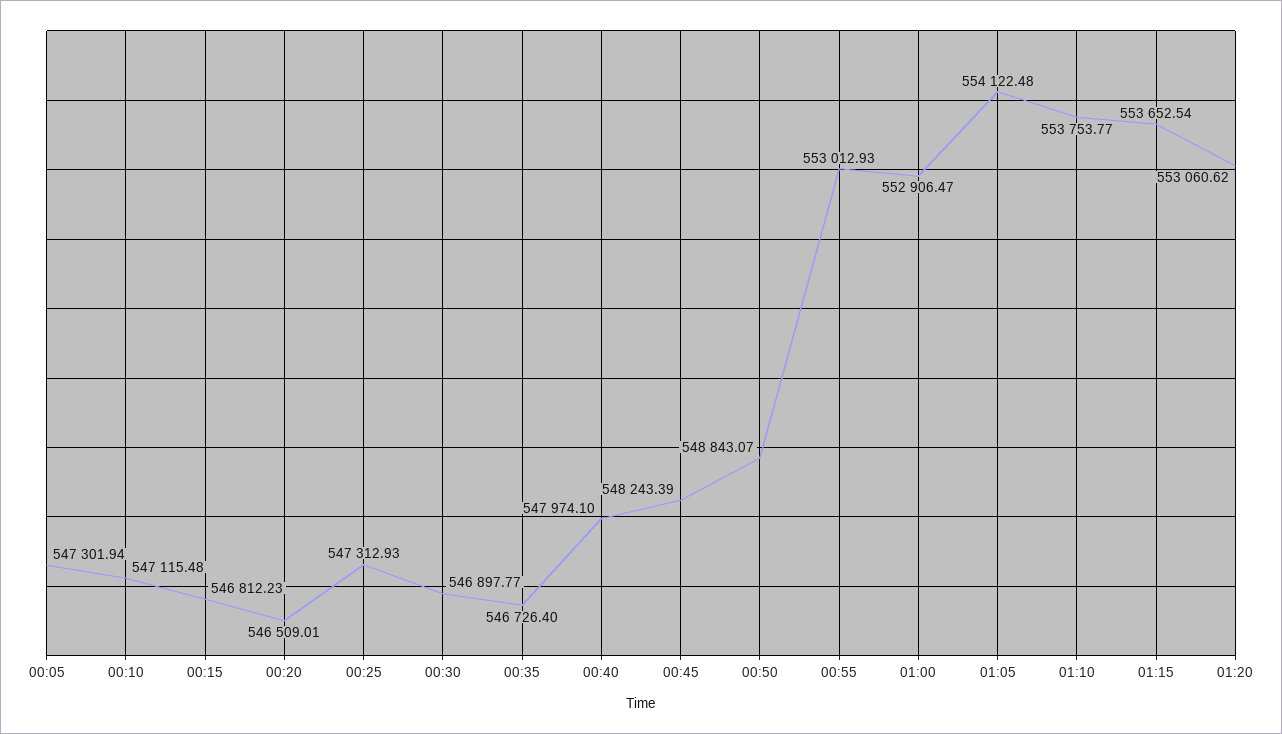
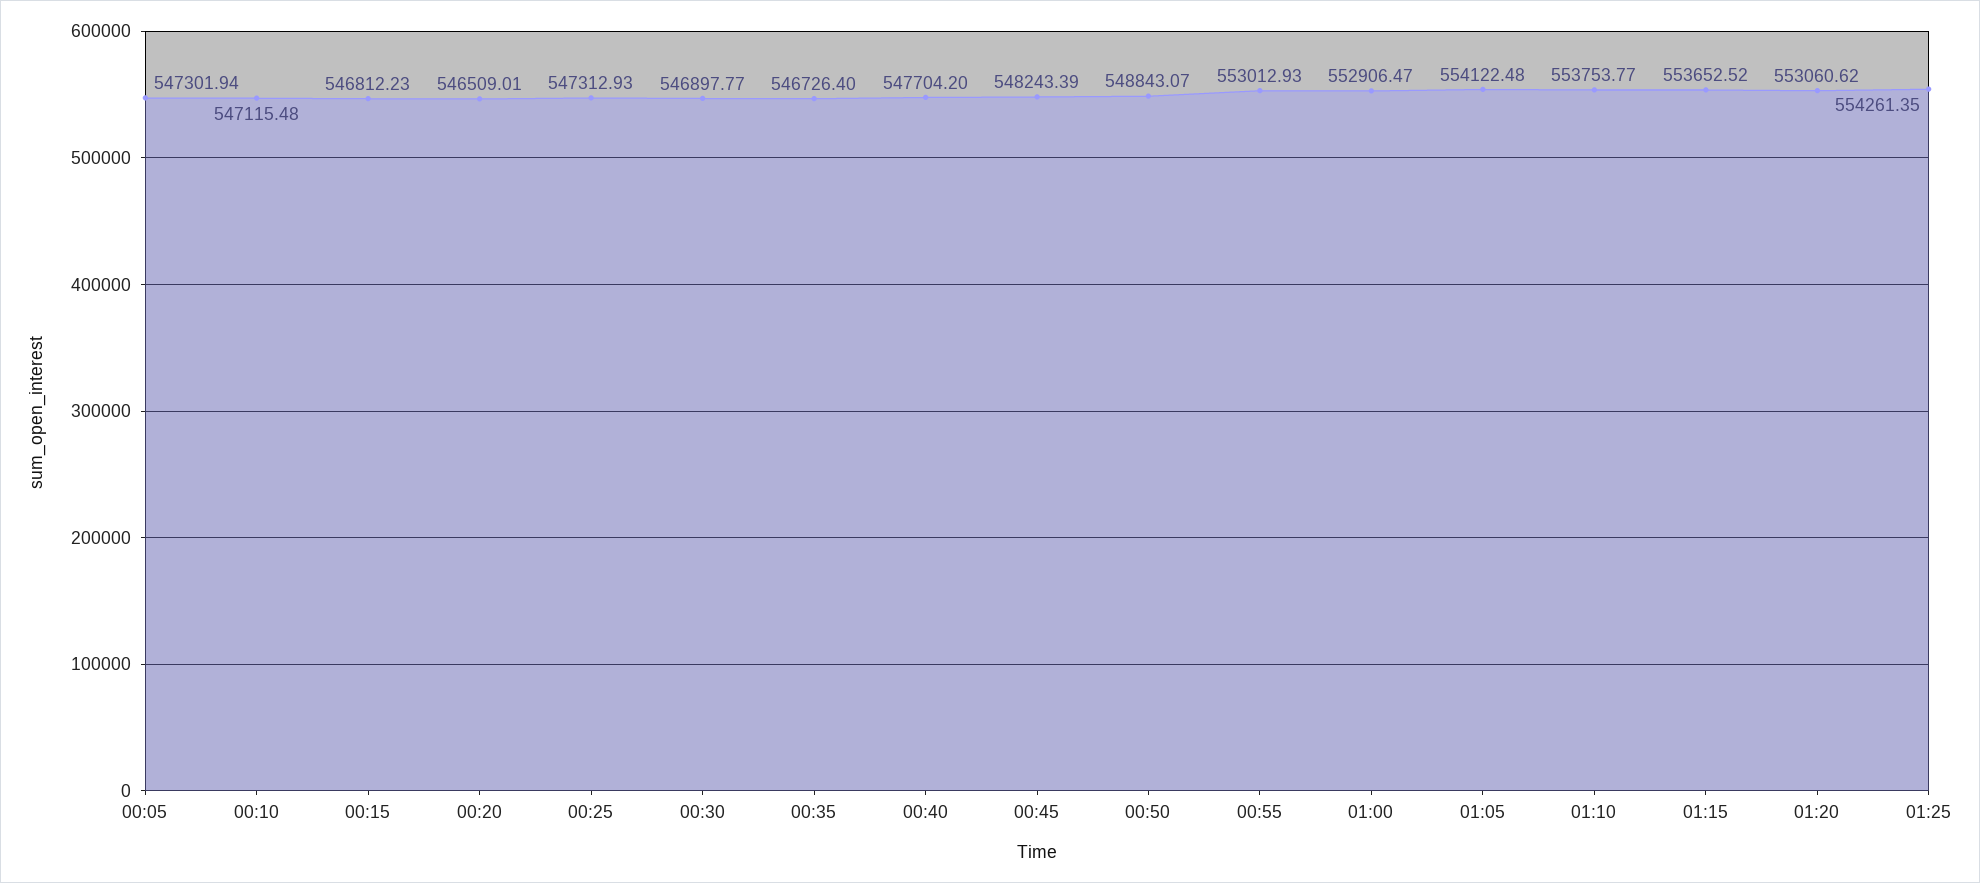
00:40: 547974.1 -> 547704.2
01:15: 553652.54 -> 553652.52
01:25: none -> 554261.35

